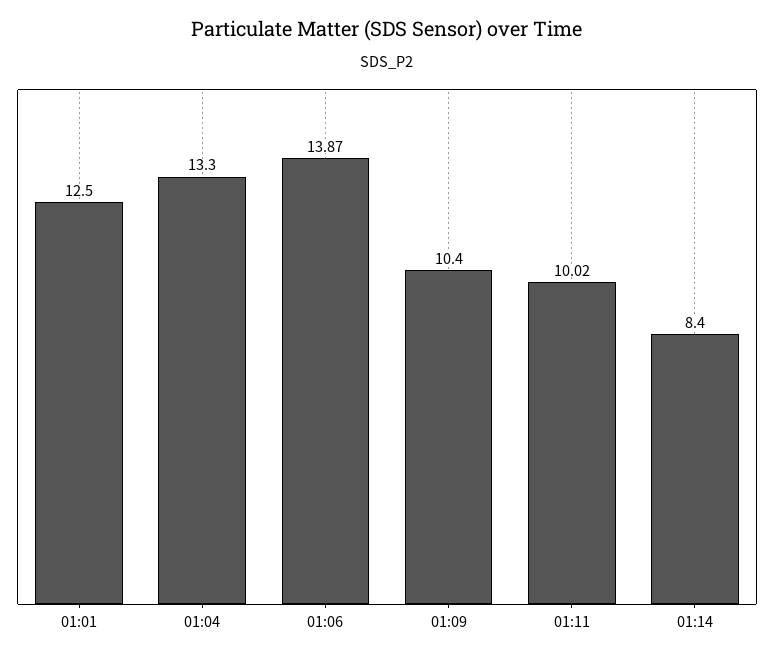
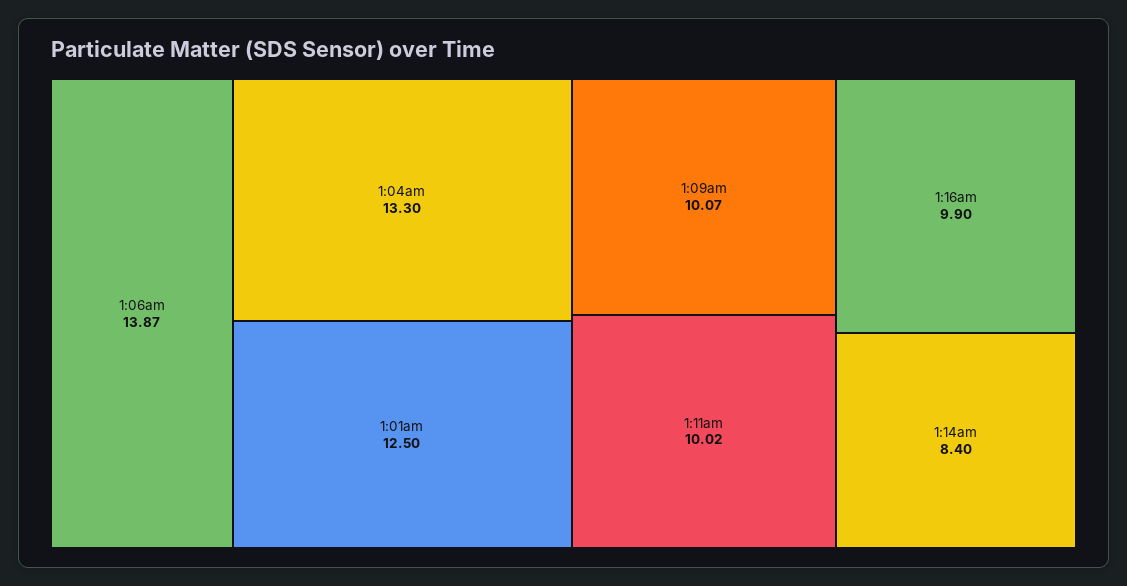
01:09: 10.4 -> 10.07
1:16am: none -> 9.9

